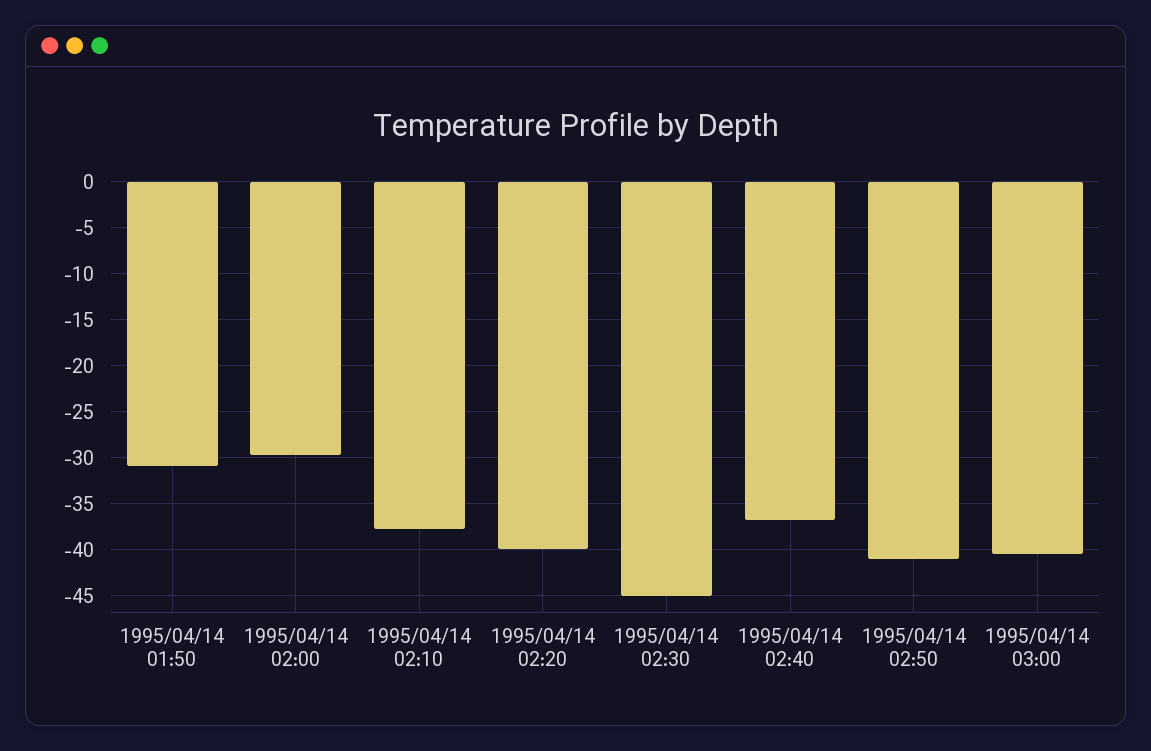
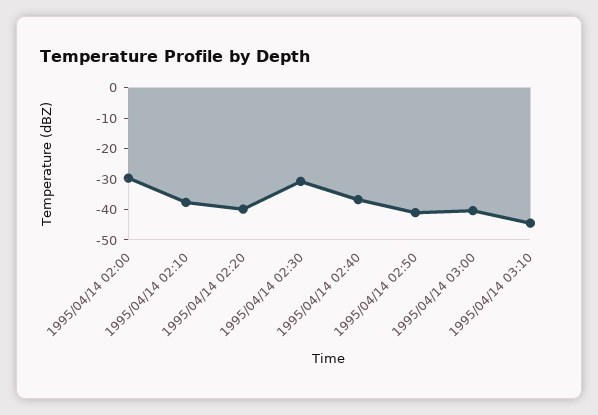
1995/04/14 01:50: -31 -> none
1995/04/14 02:30: -45 -> -30
1995/04/14 03:10: none -> -45

